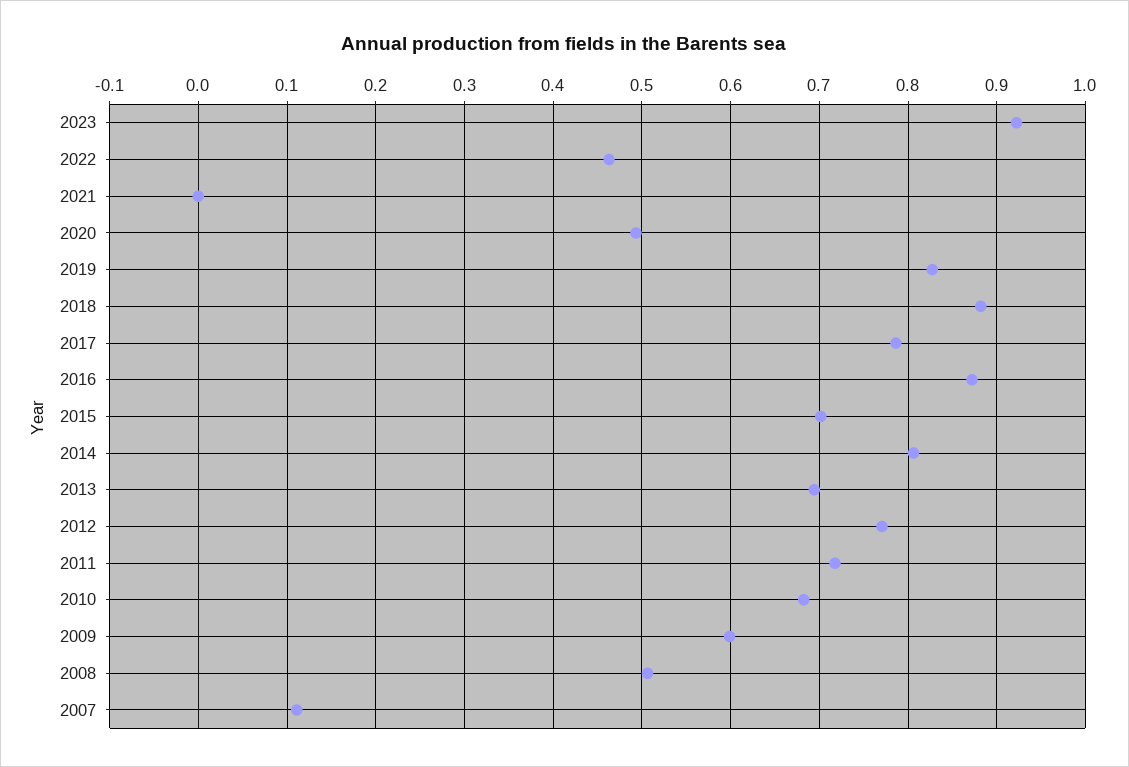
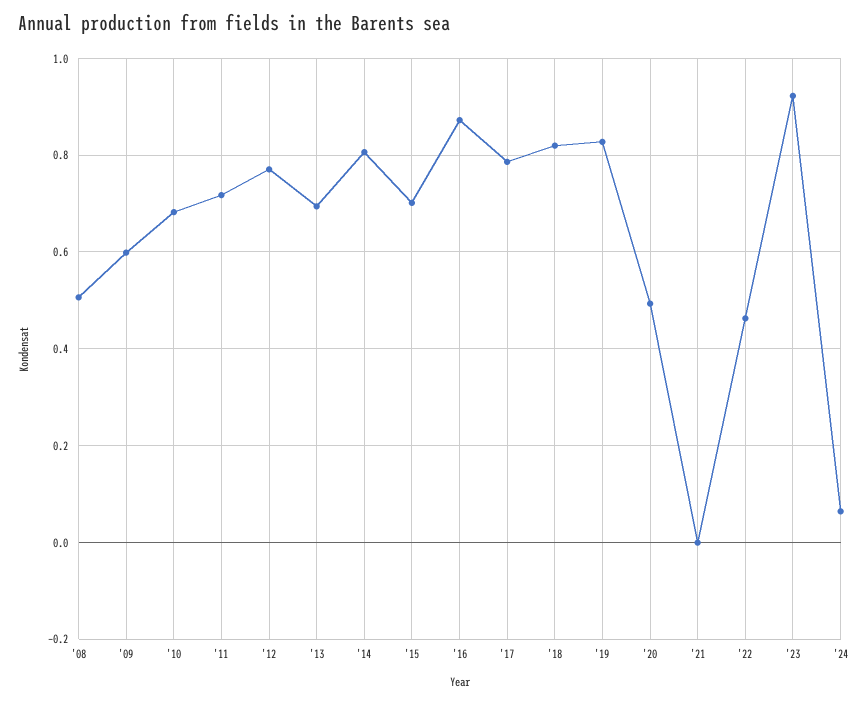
2018: 0.88 -> 0.82
2007: 0.11 -> none
'24: none -> 0.06

